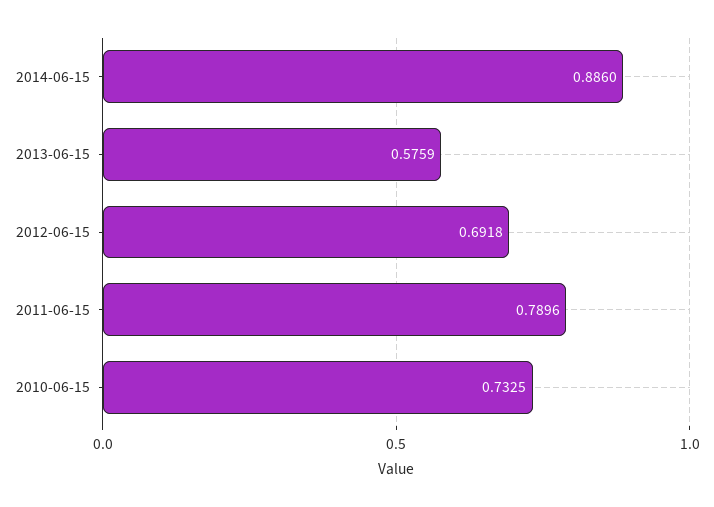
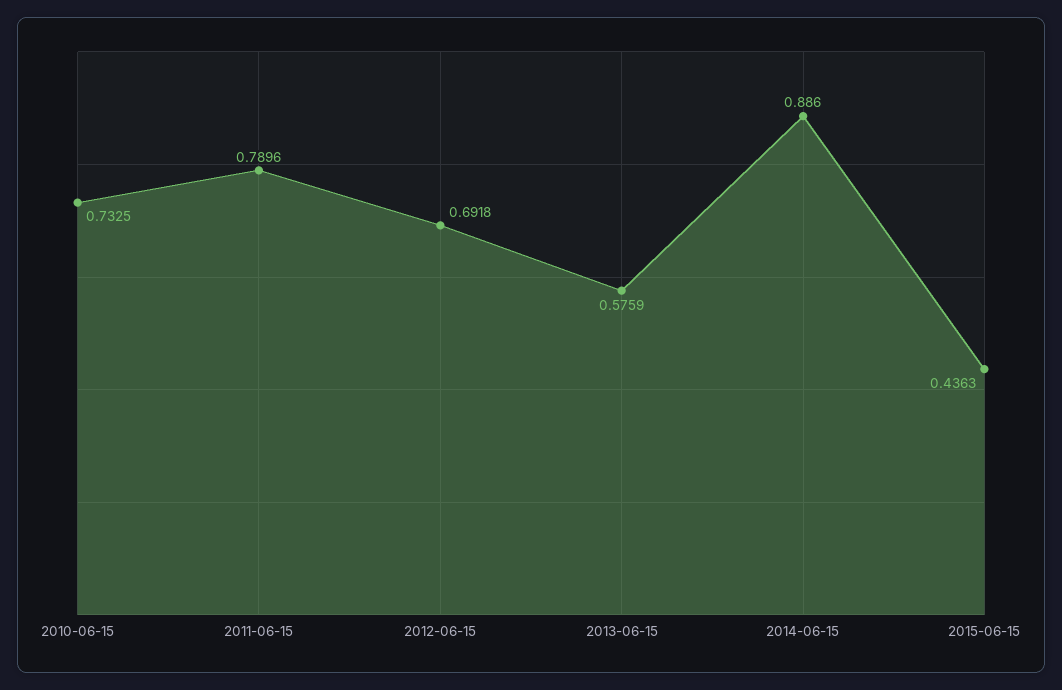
2015-06-15: none -> 0.4363

